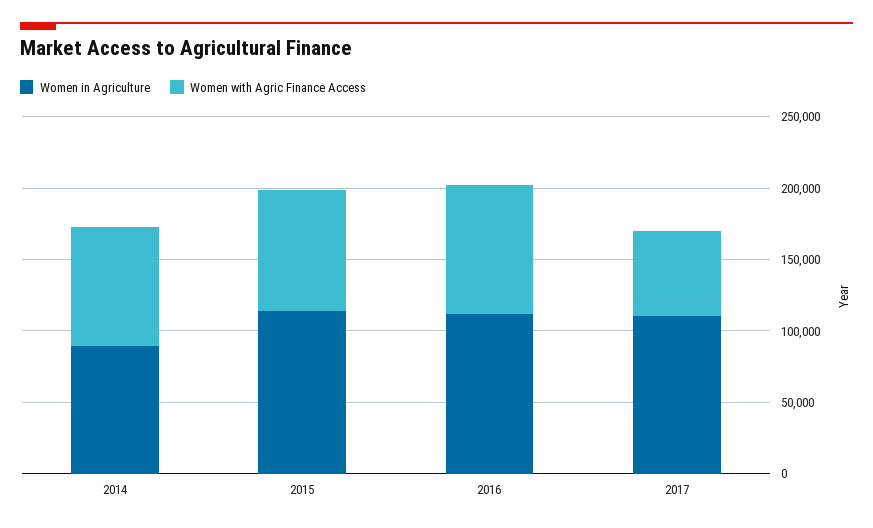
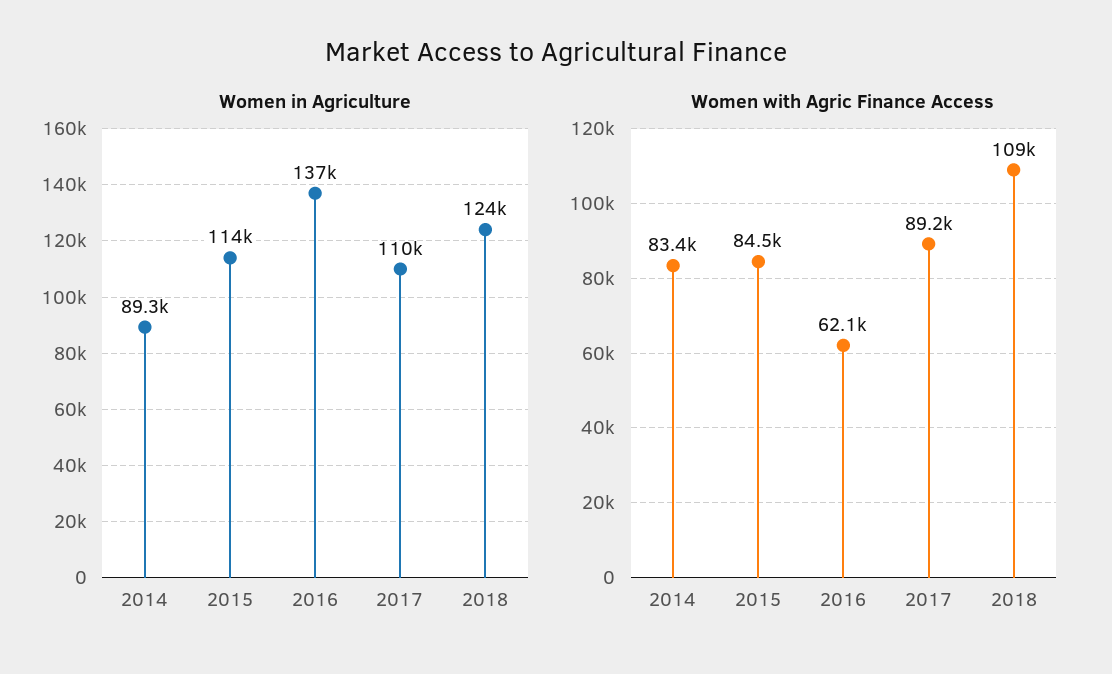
Women in Agriculture, 2016: 110000 -> 137000
Women with Agric Finance Access, 2016: 90000 -> 62100
Women with Agric Finance Access, 2017: 60000 -> 89200
Women in Agriculture, 2018: none -> 124000
Women with Agric Finance Access, 2018: none -> 109000

